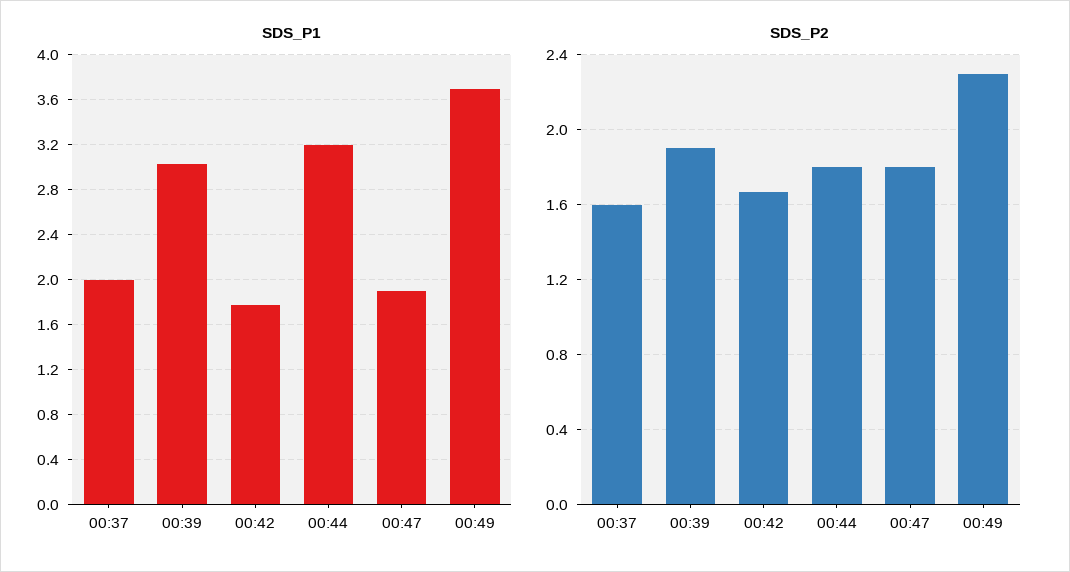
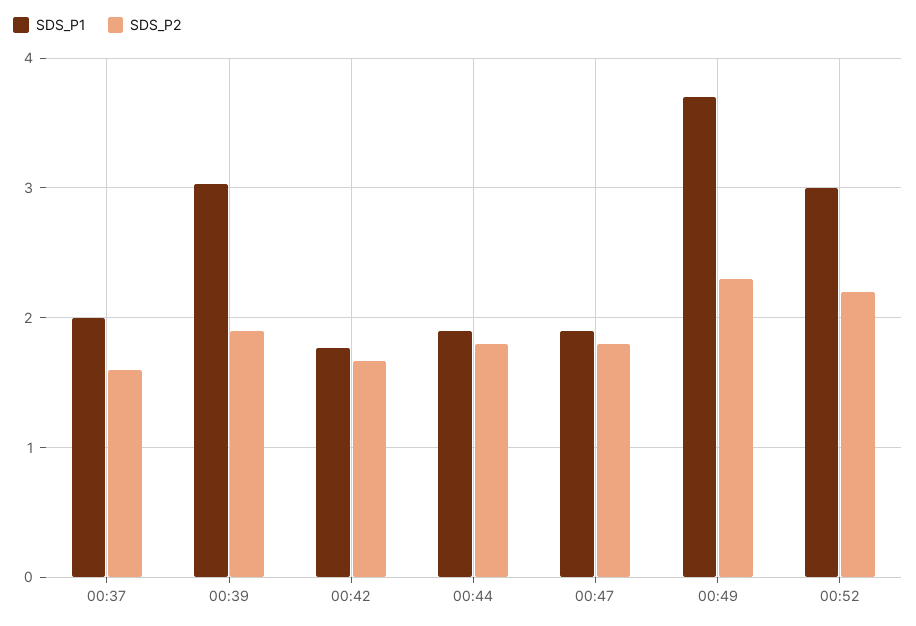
SDS_P1, 00:44: 3.2 -> 1.9
SDS_P1, 00:52: none -> 3
SDS_P2, 00:52: none -> 2.2

